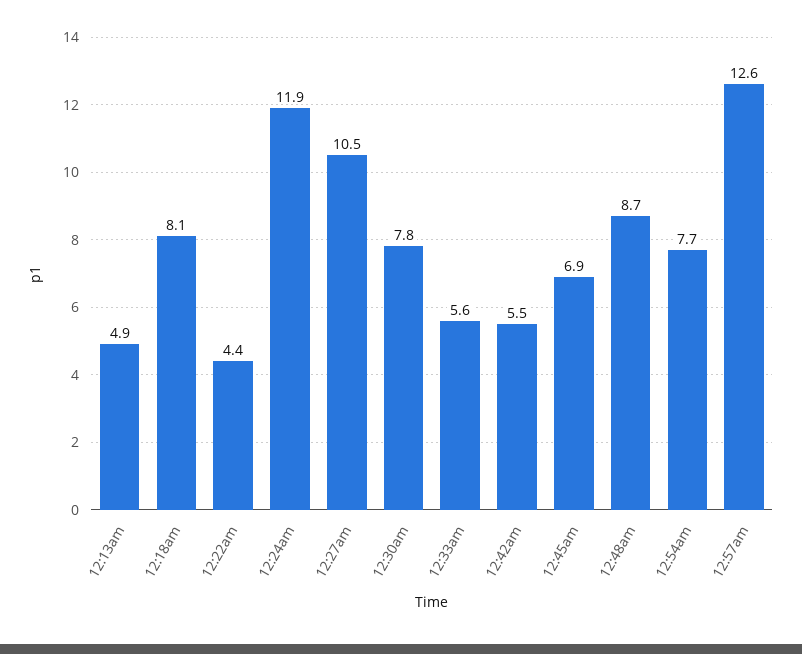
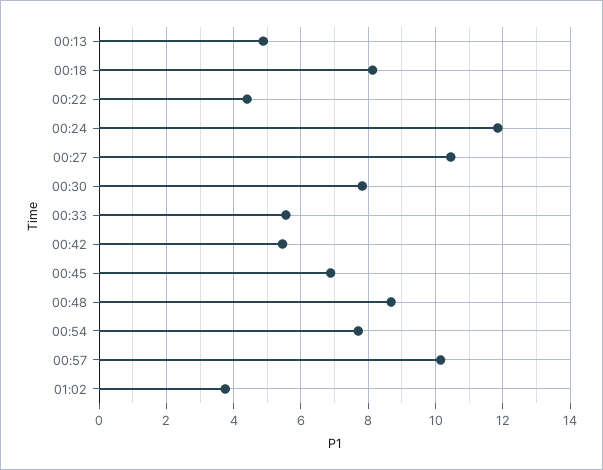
12:57am: 12.6 -> 10.2
01:02: none -> 3.8

